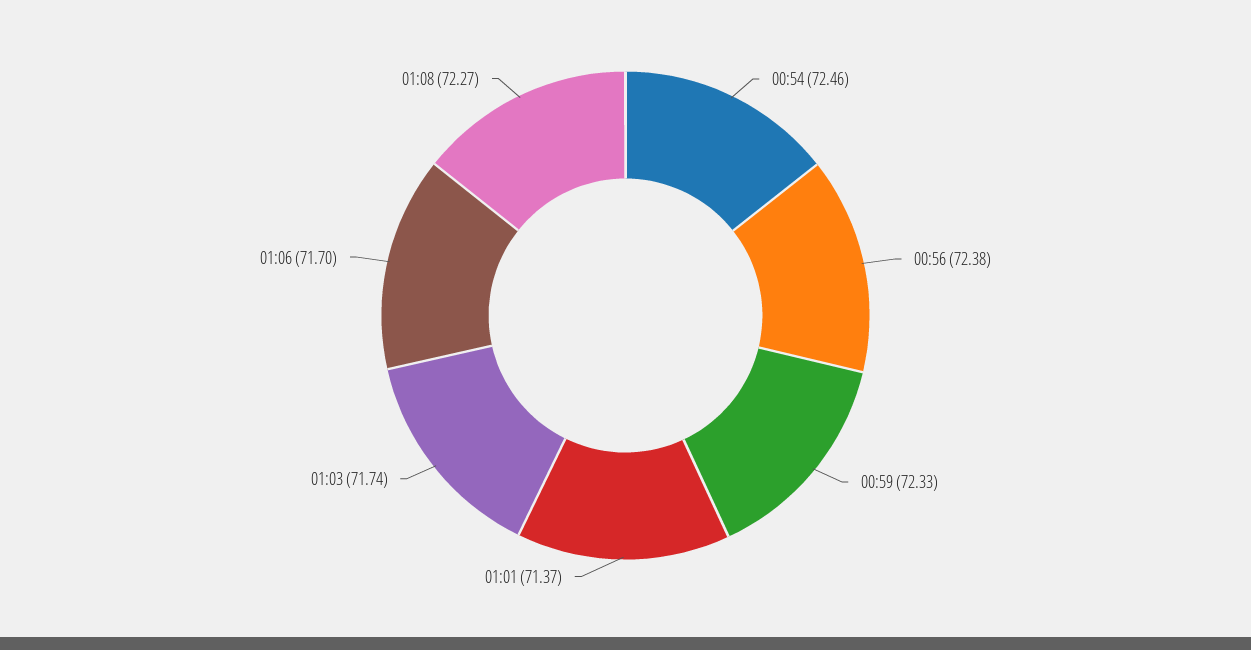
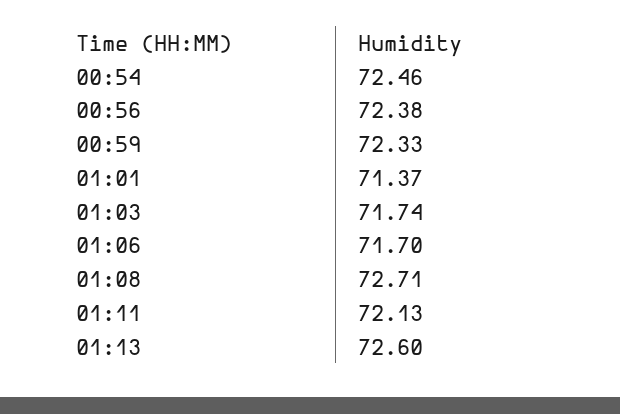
01:08: 72.27 -> 72.71
01:11: none -> 72.13
01:13: none -> 72.6

